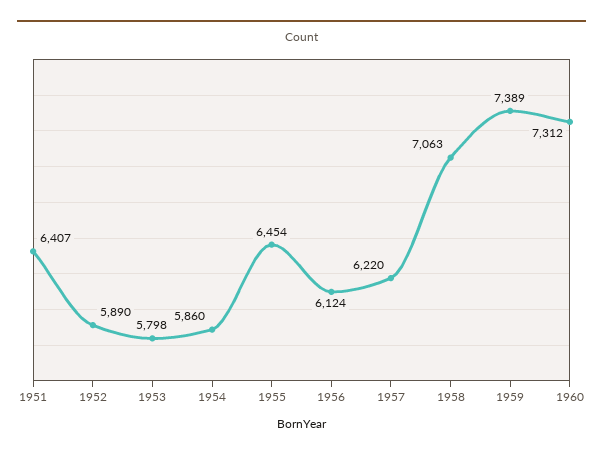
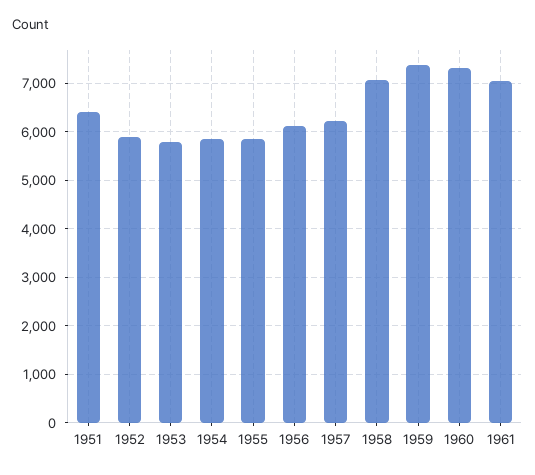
1955: 6454 -> 5800
1961: none -> 7000

